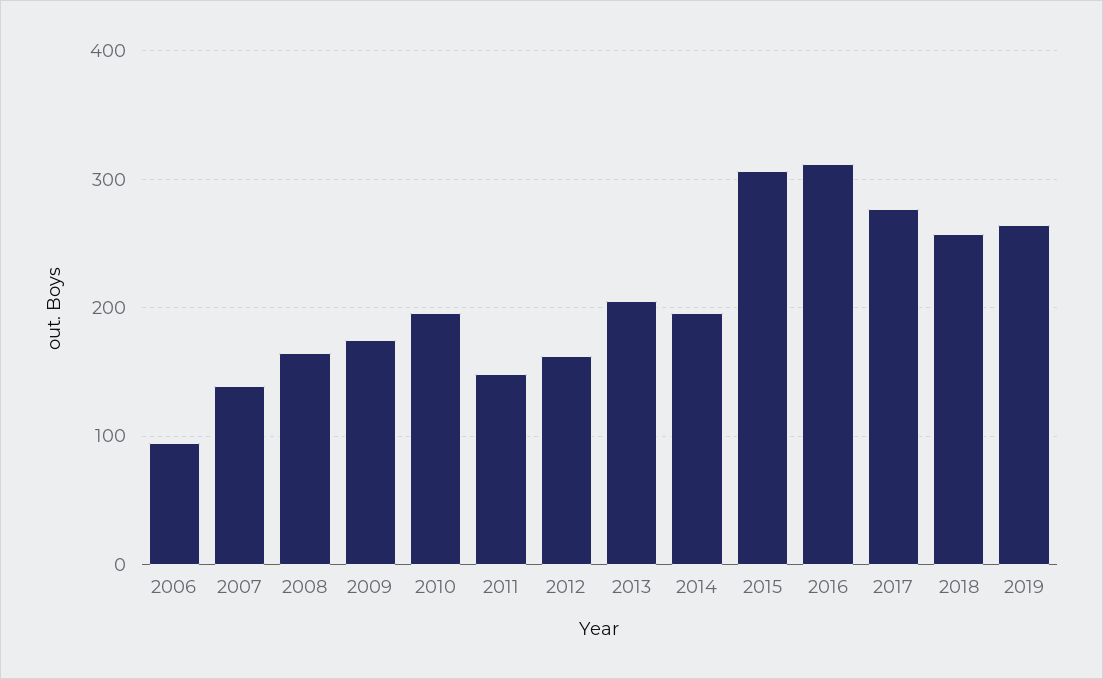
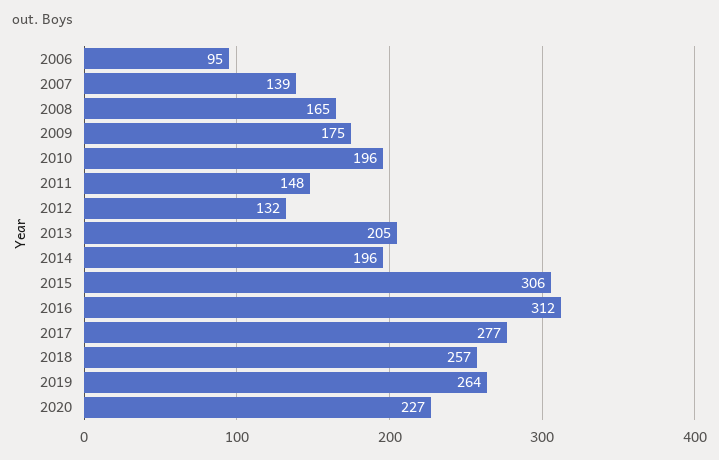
2012: 160 -> 132
2020: none -> 227

